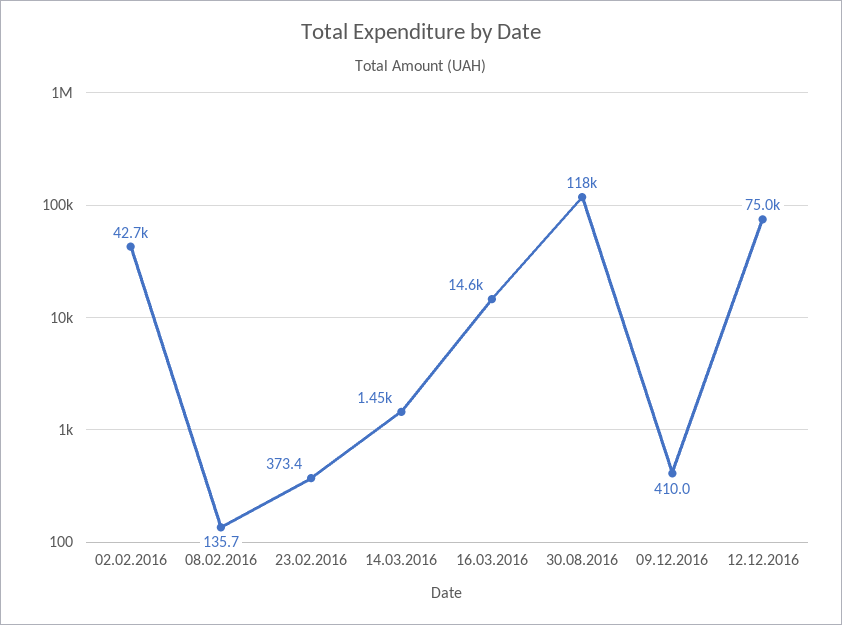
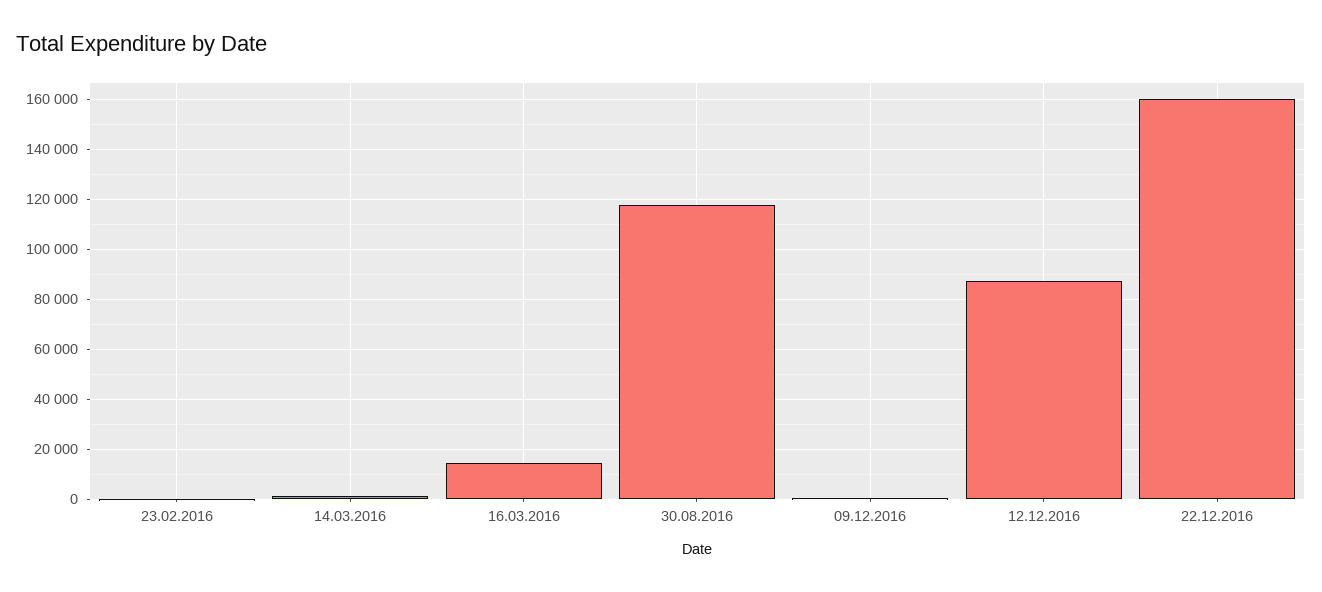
02.02.2016: 42700 -> none
08.02.2016: 135.7 -> none
12.12.2016: 75000 -> 87500
22.12.2016: none -> 160000

